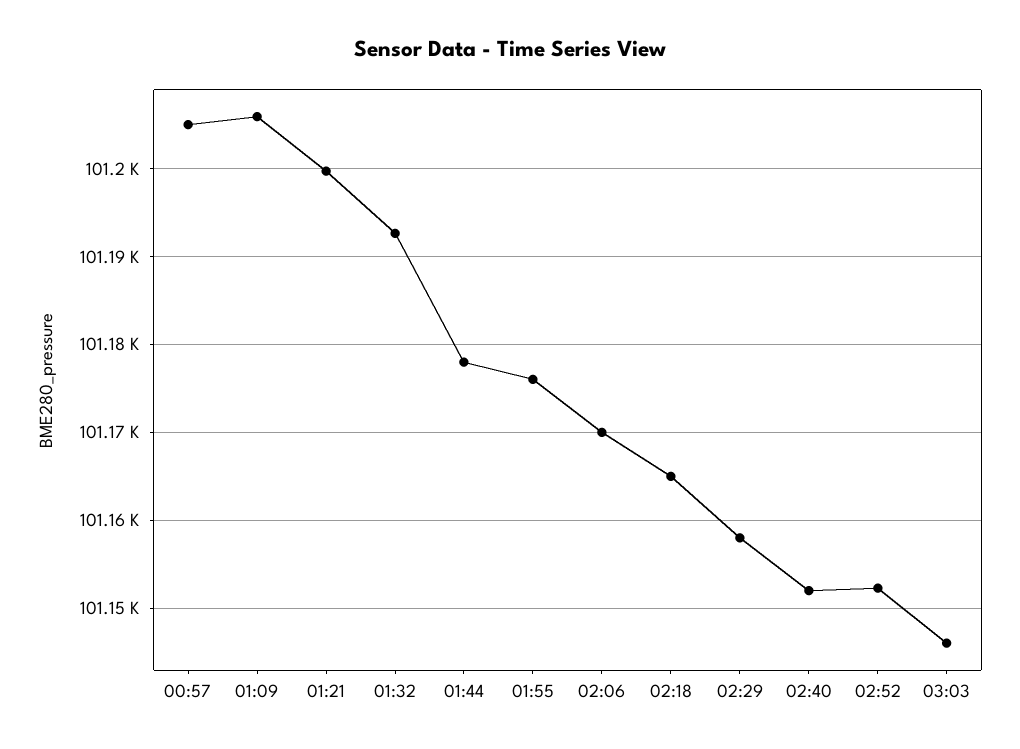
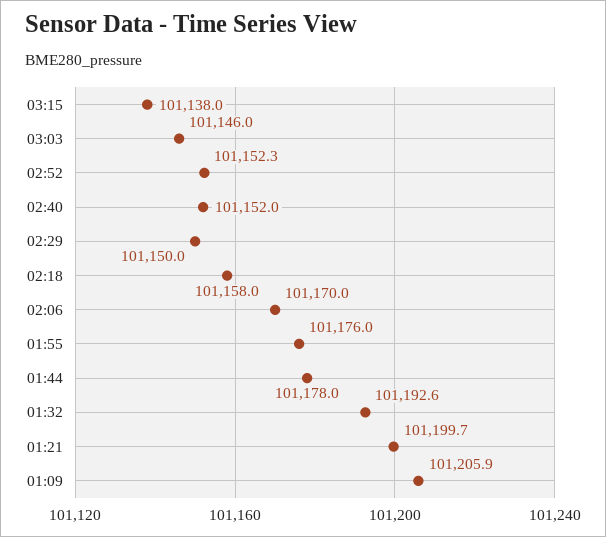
00:57: 101205 -> none
02:18: 101165 -> 101158
02:29: 101158 -> 101150
03:15: none -> 101138

